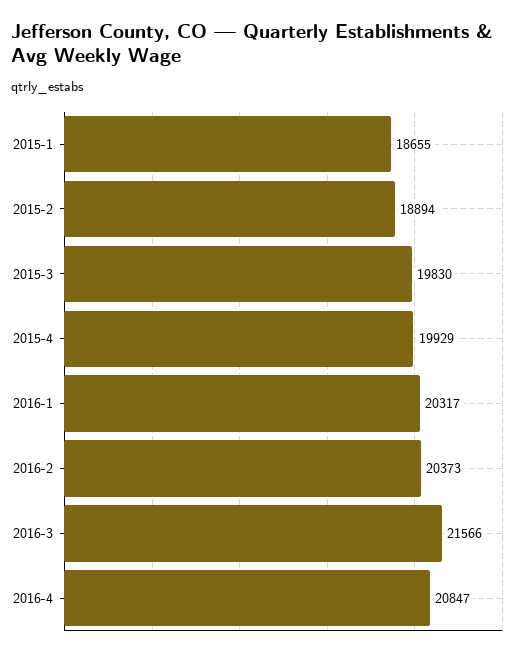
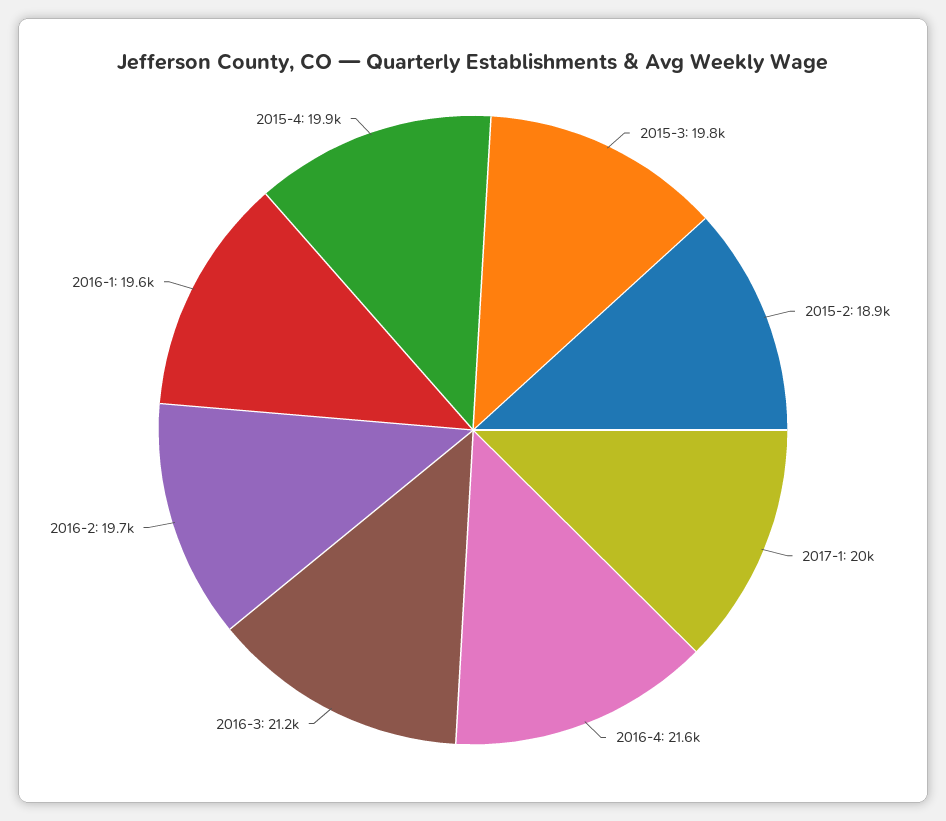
2015-1: 18655 -> none
2016-1: 20317 -> 19600
2016-2: 20373 -> 19700
2016-3: 21566 -> 21200
2016-4: 20847 -> 21600
2017-1: none -> 20000

